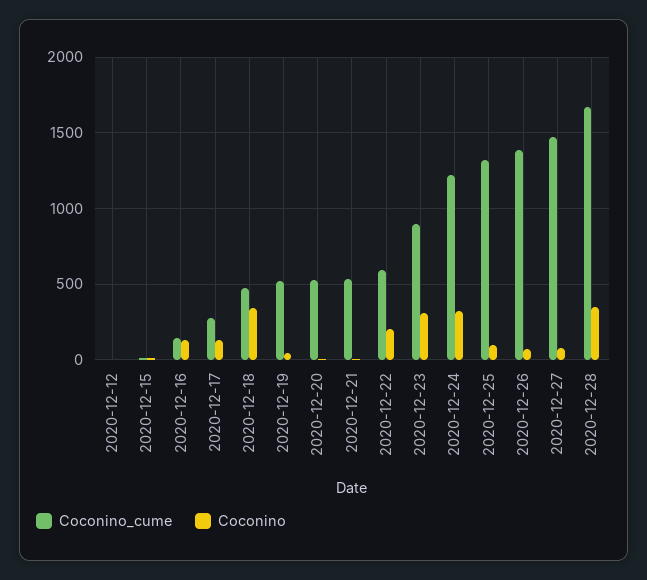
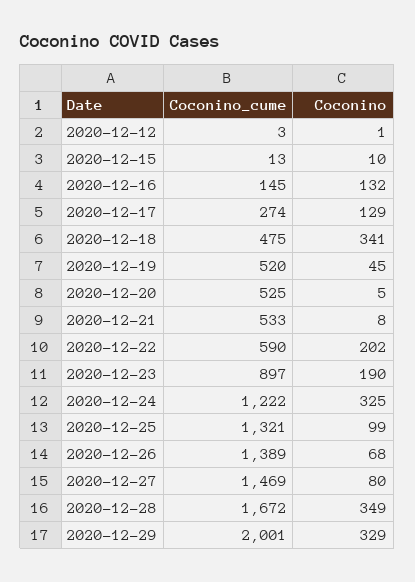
Coconino, 2020-12-23: 300 -> 190
Coconino_cume, 2020-12-29: none -> 2001
Coconino, 2020-12-29: none -> 329

